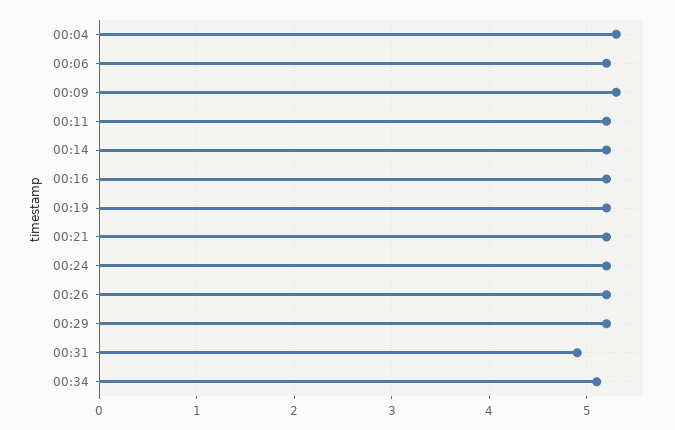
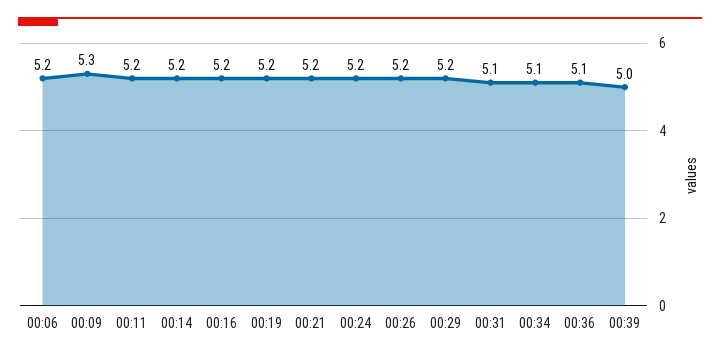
00:04: 5.3 -> none
00:31: 4.9 -> 5.1
00:36: none -> 5.1
00:39: none -> 5

